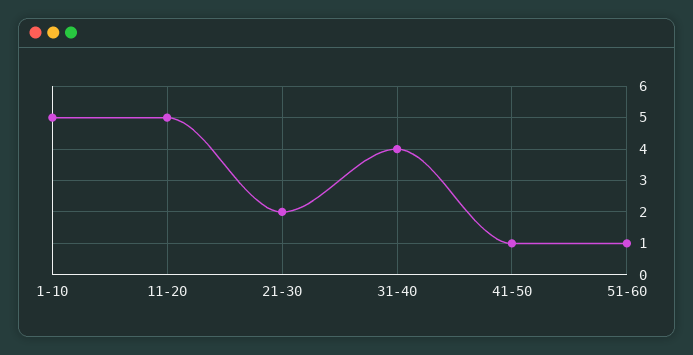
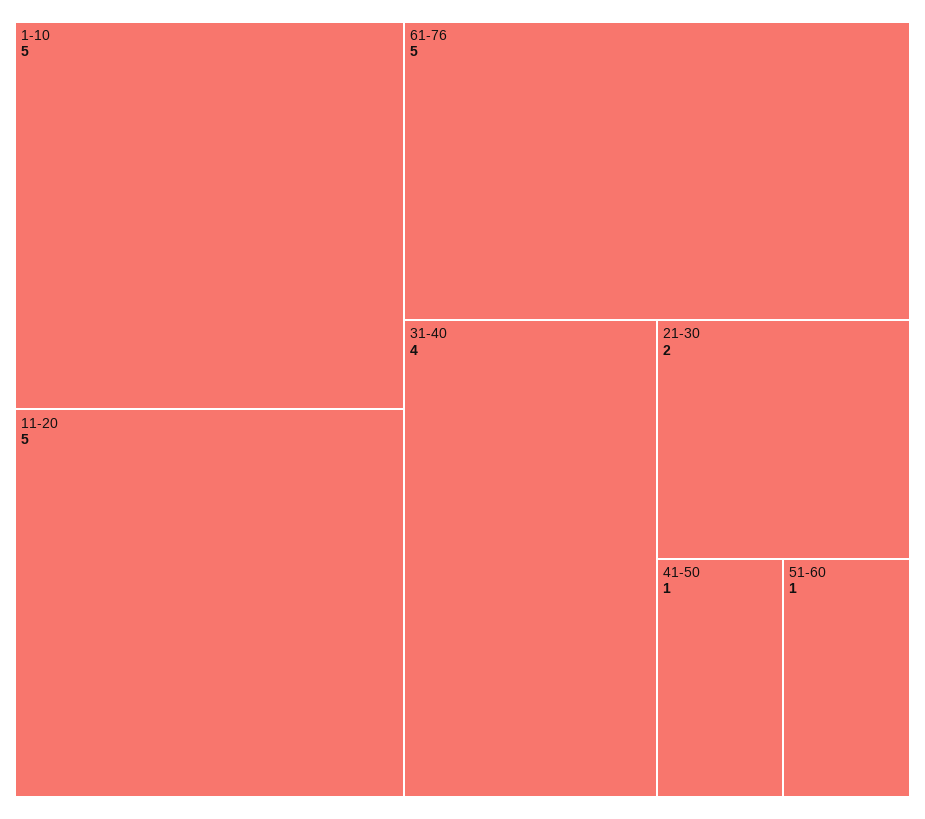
61-76: none -> 5

